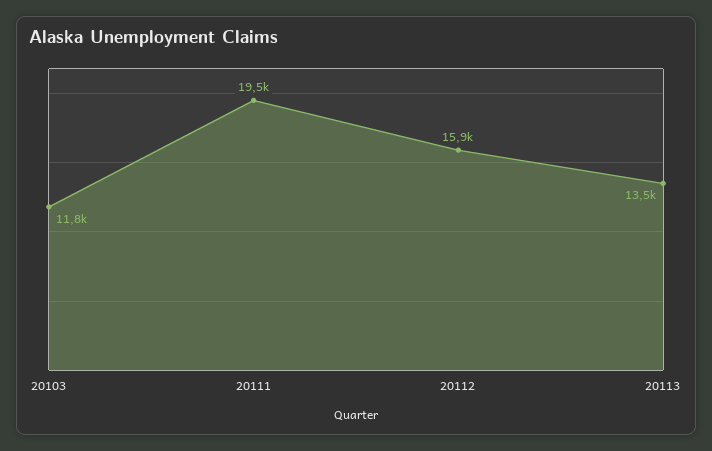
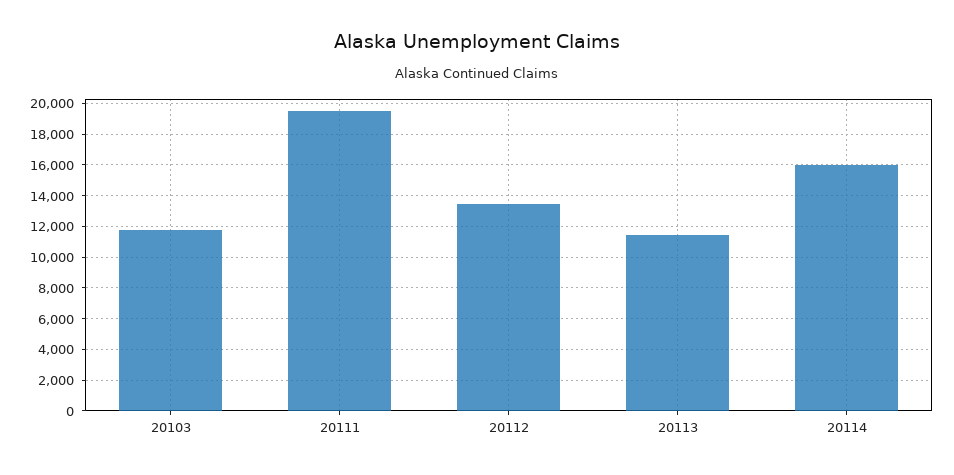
20112: 15900 -> 13500
20113: 13500 -> 11500
20114: none -> 16000

